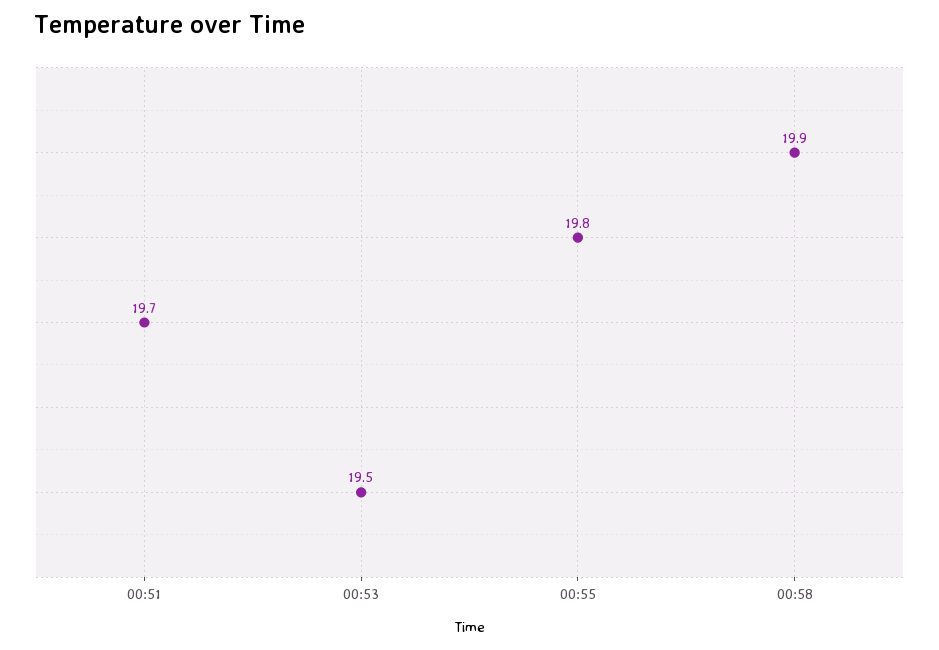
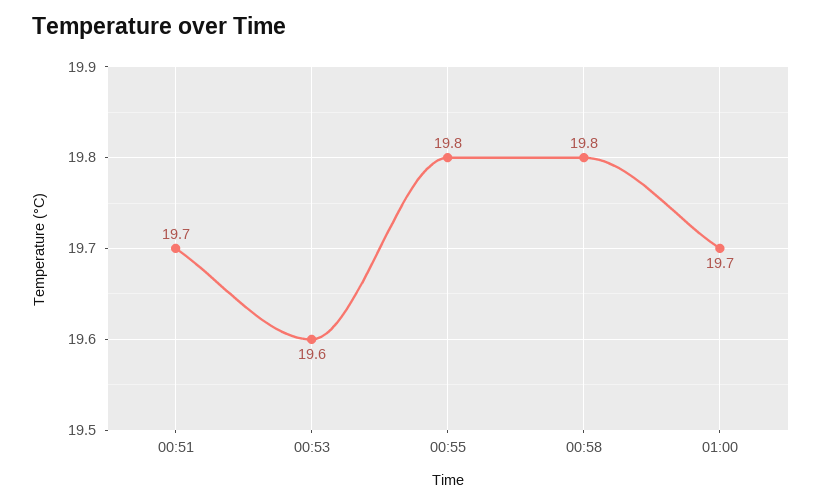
00:53: 19.5 -> 19.6
00:58: 19.9 -> 19.8
01:00: none -> 19.7

